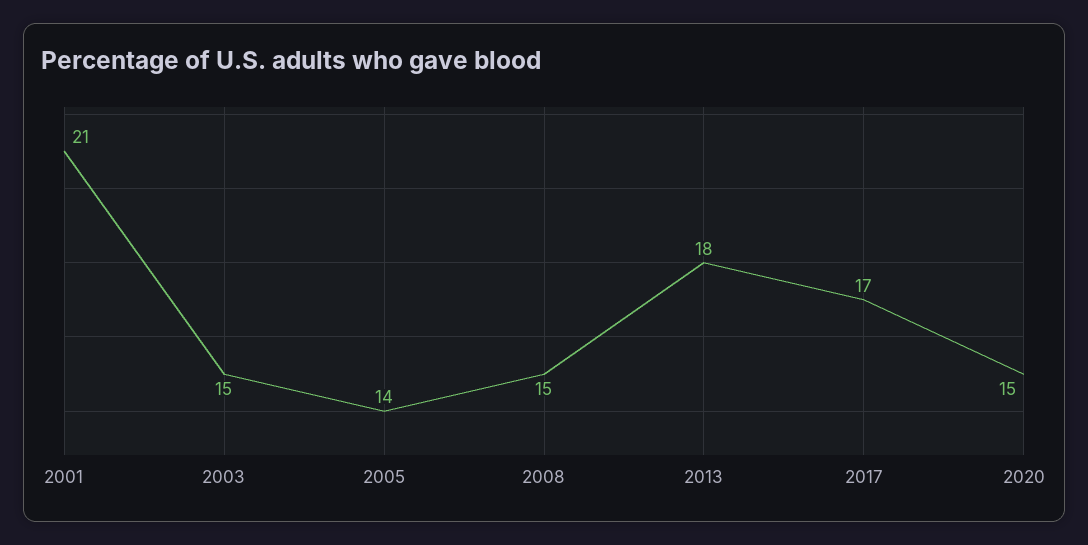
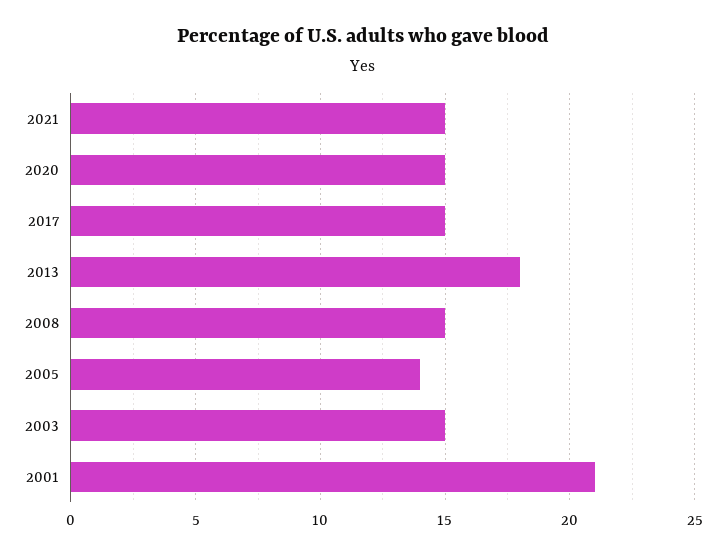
2017: 17 -> 15
2021: none -> 15

